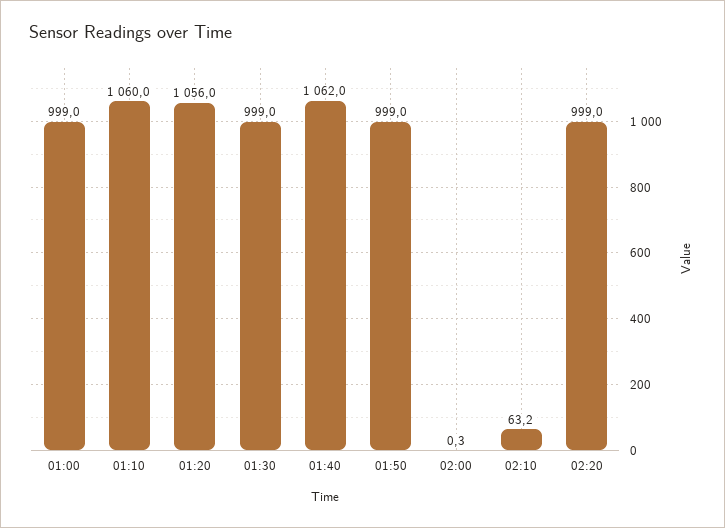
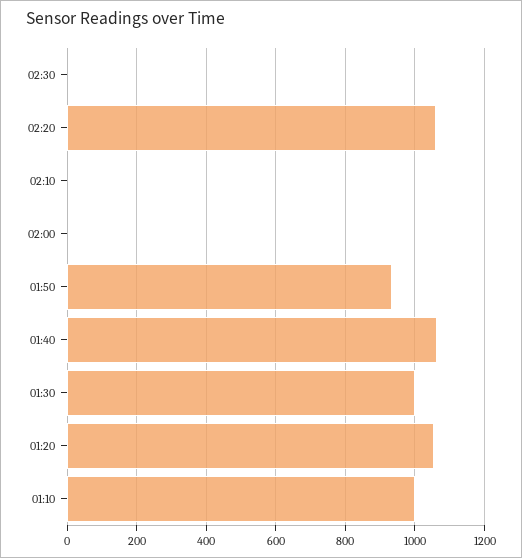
01:00: 999 -> none
01:10: 1060 -> 1000
01:50: 999 -> 940
02:10: 63.2 -> 0
02:20: 999 -> 1060
02:30: none -> 0

